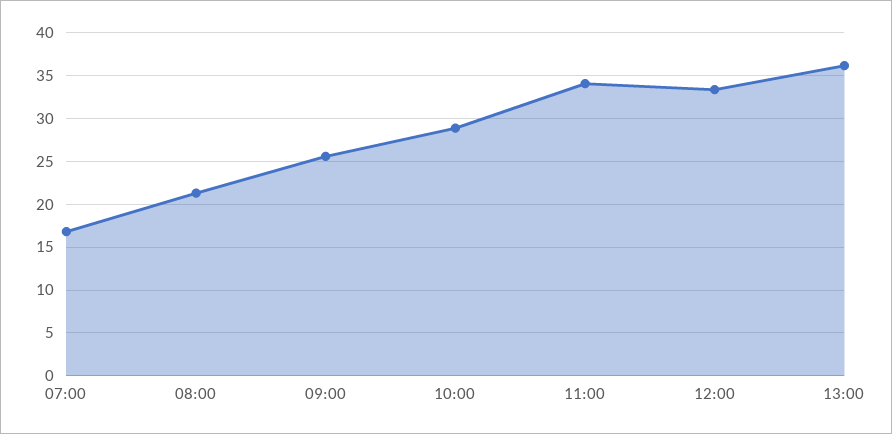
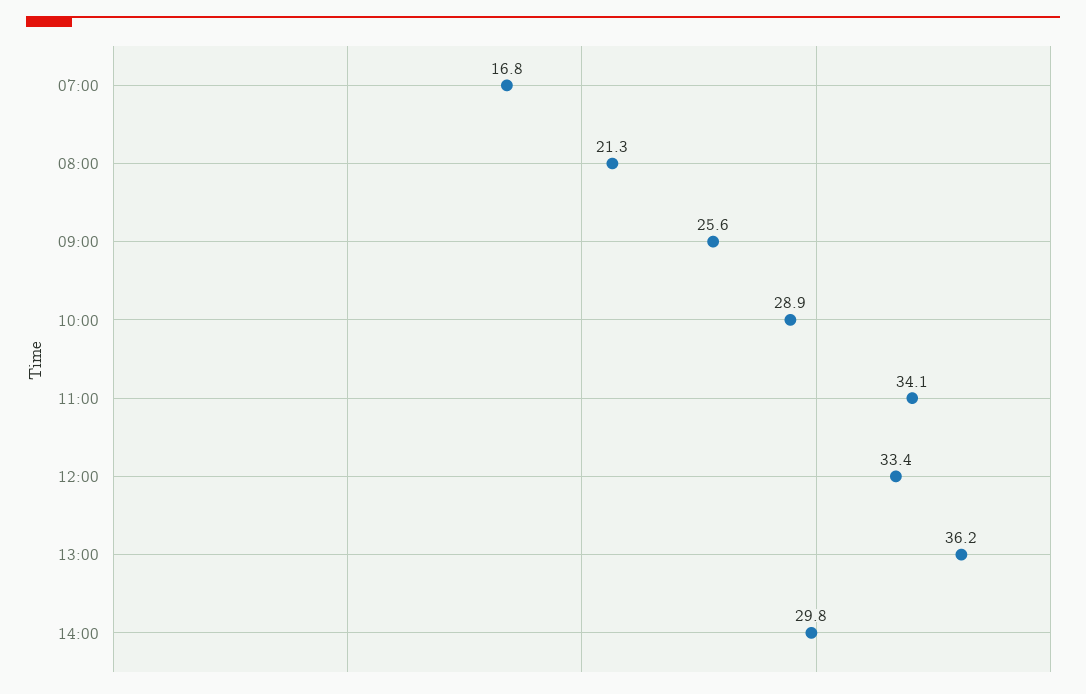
14:00: none -> 29.8

